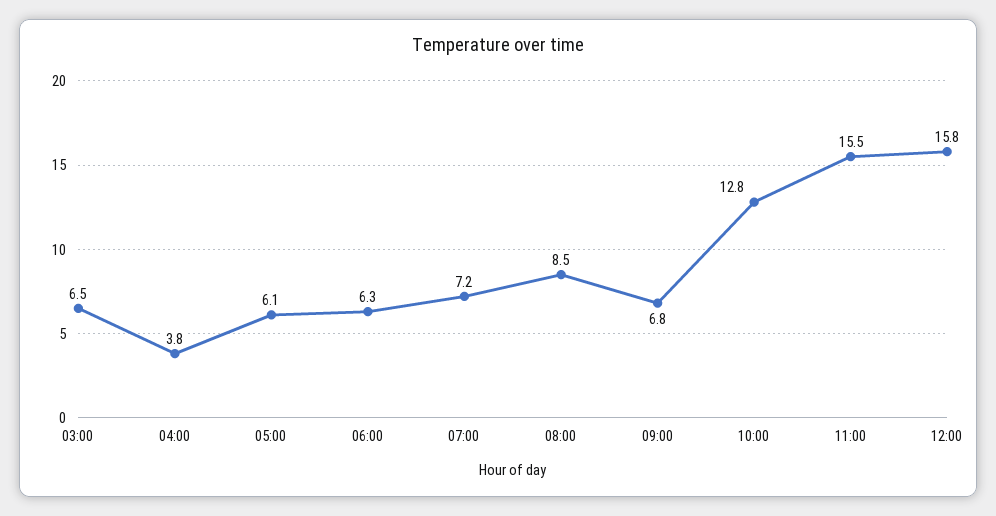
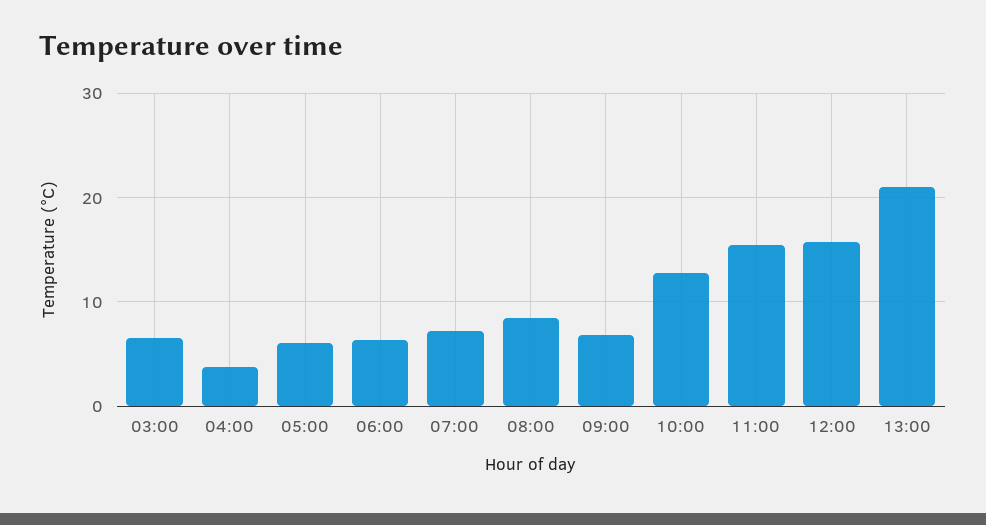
13:00: none -> 21

